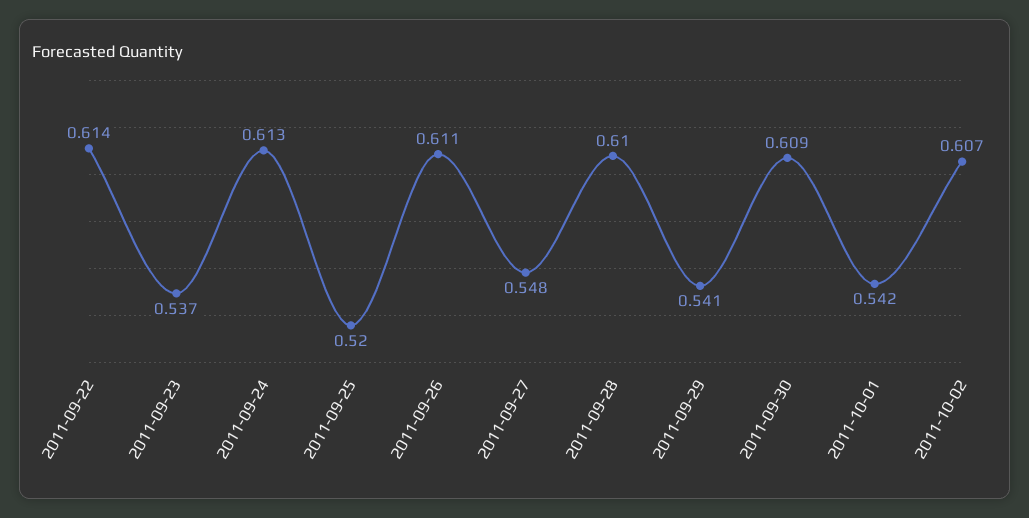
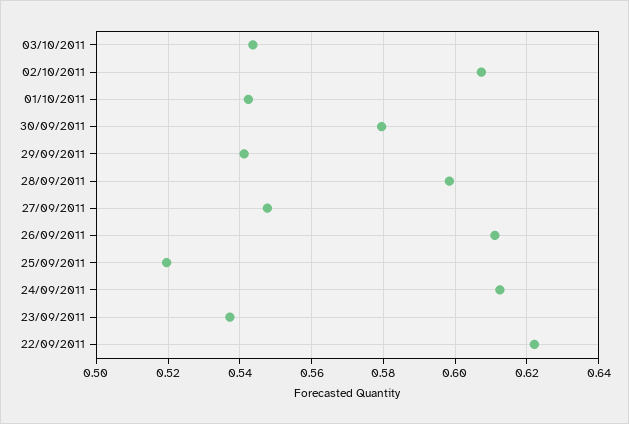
2011-09-22: 0.614 -> 0.622
2011-09-28: 0.61 -> 0.598
2011-09-30: 0.609 -> 0.58
03/10/2011: none -> 0.544

